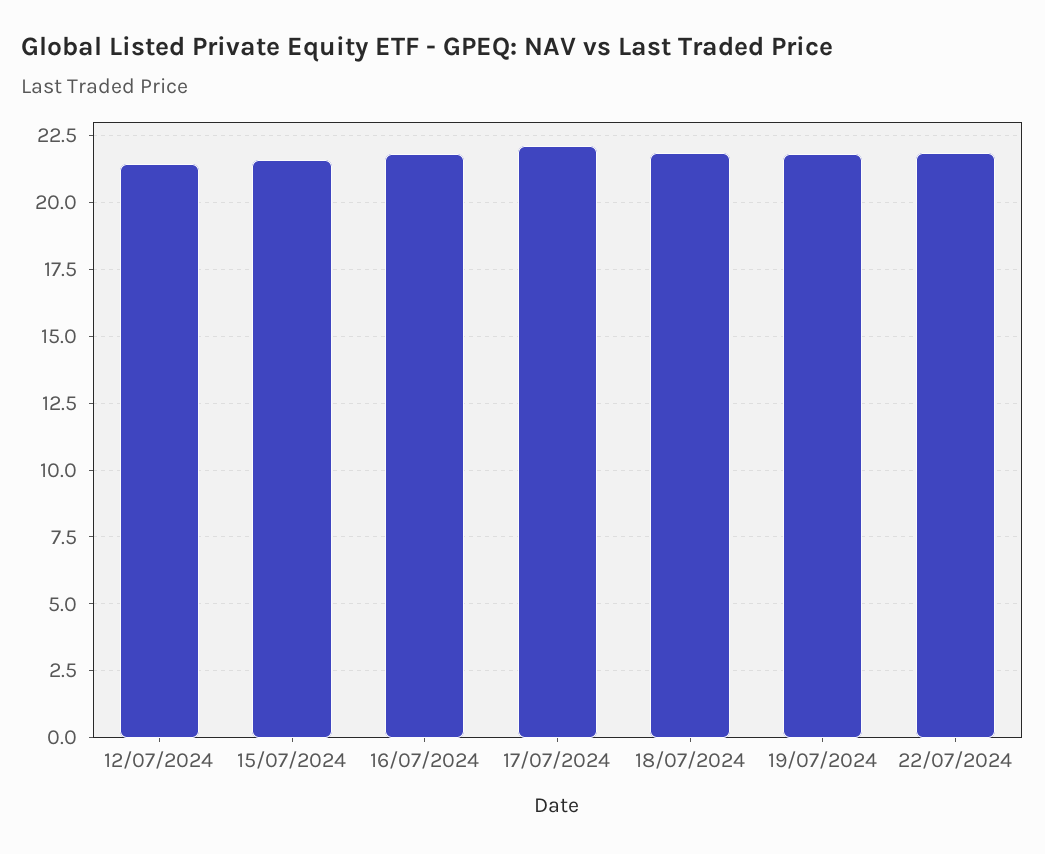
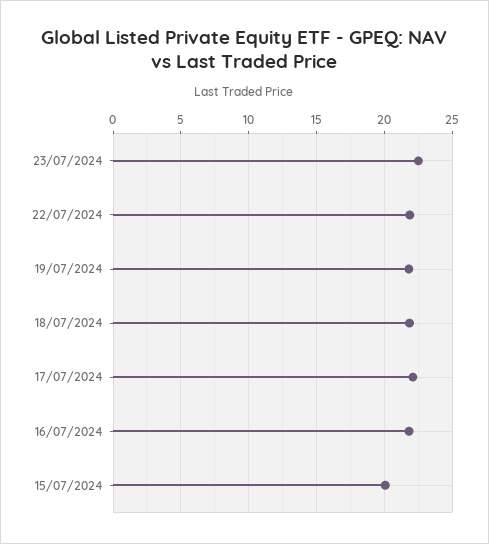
12/07/2024: 21.5 -> none
15/07/2024: 21.5 -> 20
23/07/2024: none -> 22.5

